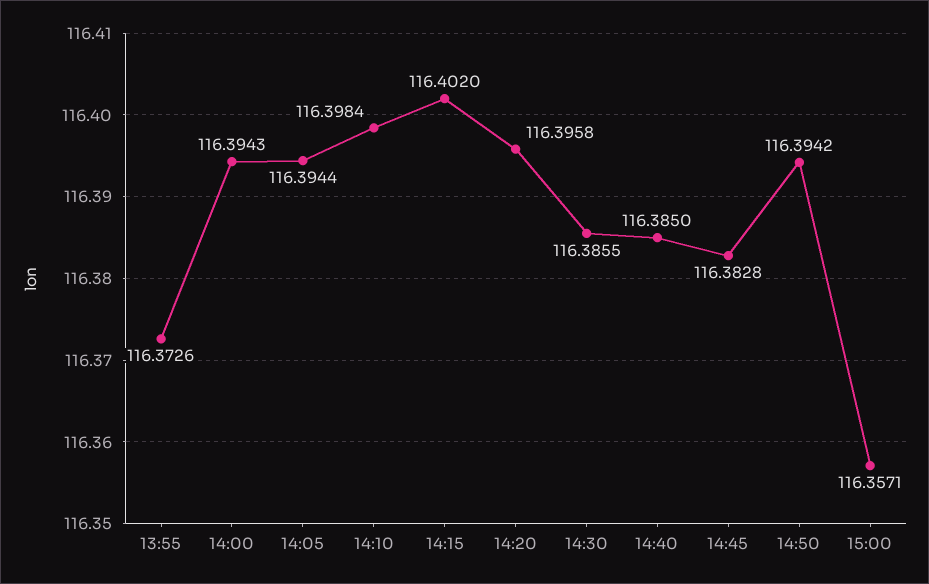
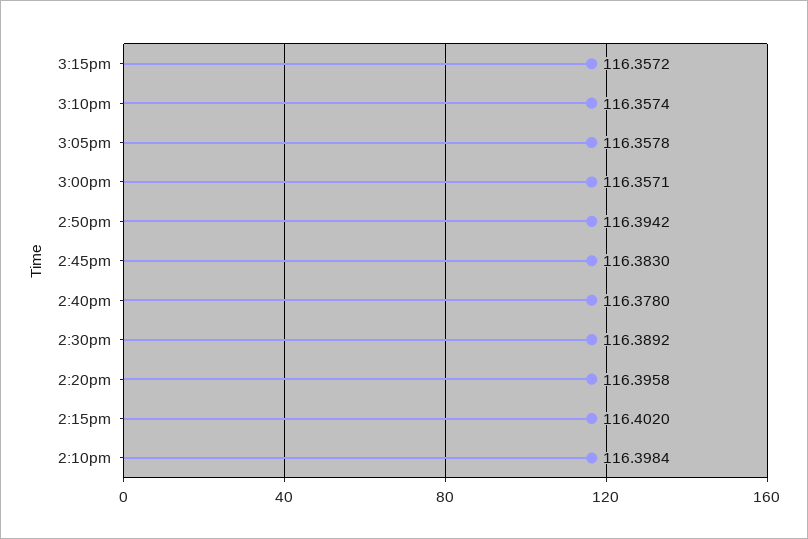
13:55: 116.3726 -> none
14:00: 116.3943 -> none
14:05: 116.3944 -> none
14:30: 116.3855 -> 116.3892
14:40: 116.385 -> 116.378
14:45: 116.3828 -> 116.383
3:15pm: none -> 116.3572
3:10pm: none -> 116.3574
3:05pm: none -> 116.3578

